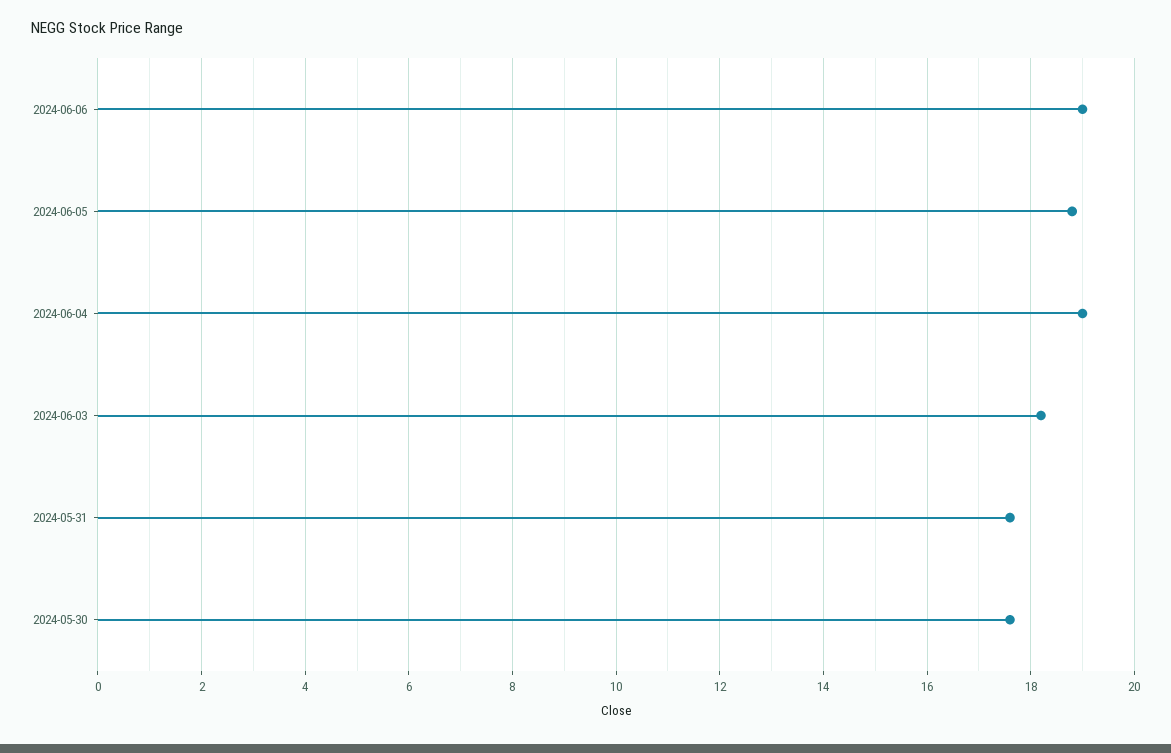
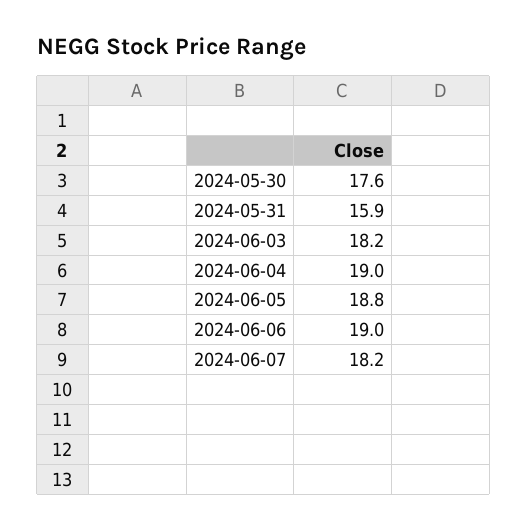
2024-05-31: 17.5 -> 15.9
2024-06-07: none -> 18.2

